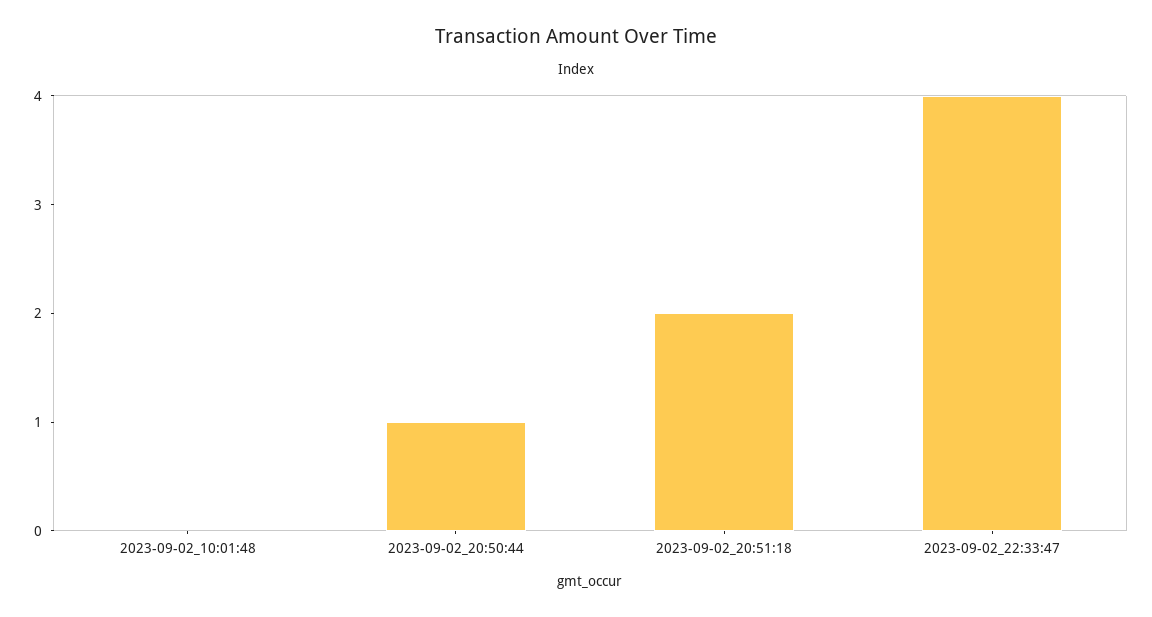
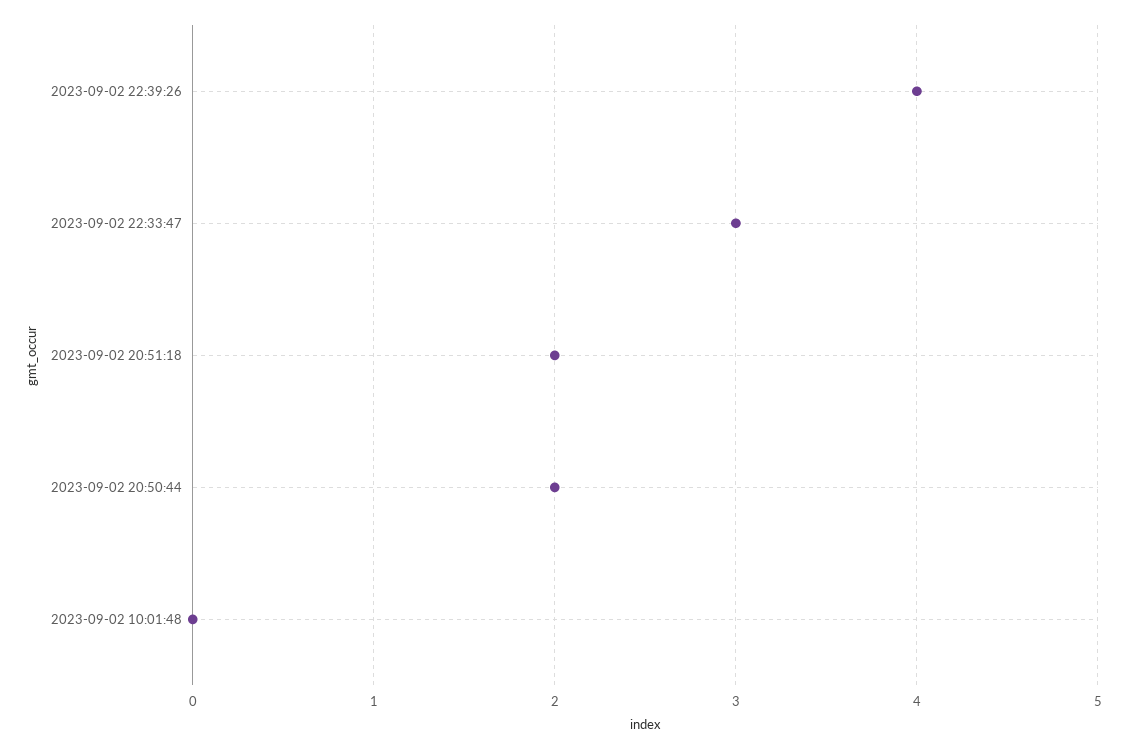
2023-09-02_20:50:44: 1 -> 2
2023-09-02_22:33:47: 4 -> 3
2023-09-02 22:39:26: none -> 4

